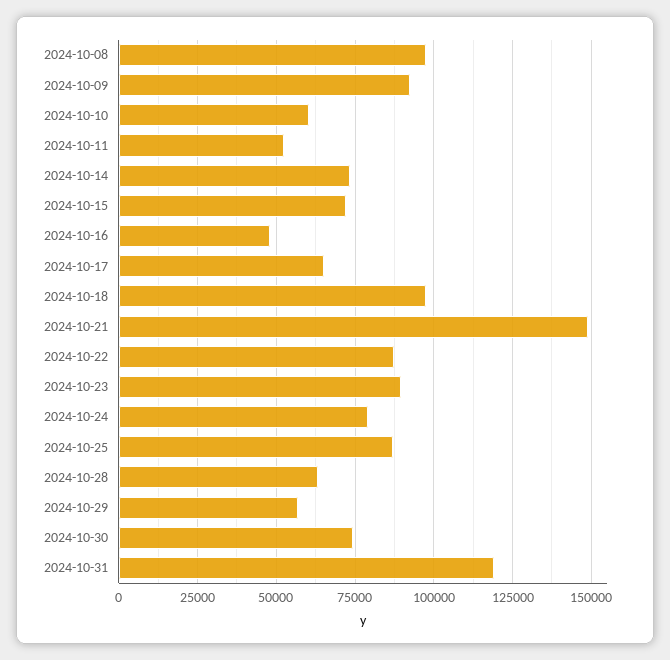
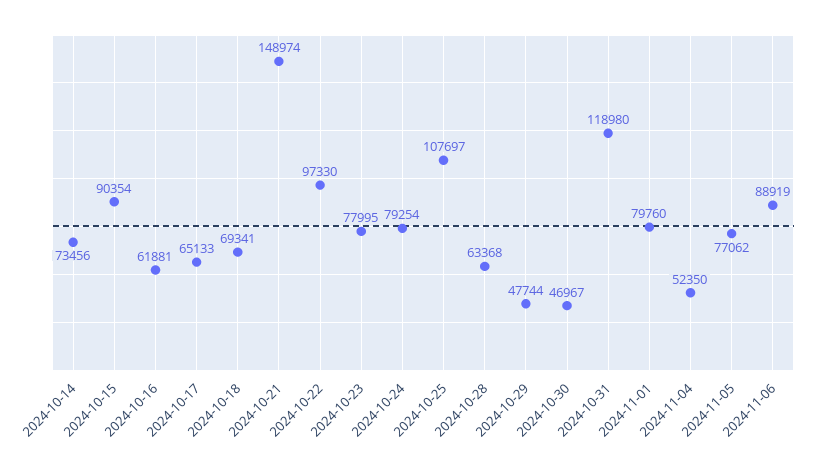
2024-10-08: 97500 -> none
2024-10-09: 92500 -> none
2024-10-10: 60000 -> none
2024-10-11: 52500 -> none
2024-10-15: 72500 -> 90354
2024-10-16: 47500 -> 61881
2024-10-18: 97500 -> 69341
2024-10-22: 87500 -> 97330
2024-10-23: 90000 -> 77995
2024-10-25: 87500 -> 107697
2024-10-29: 57500 -> 47744
2024-10-30: 75000 -> 46967
2024-11-01: none -> 79760
2024-11-04: none -> 52350
2024-11-05: none -> 77062
2024-11-06: none -> 88919

